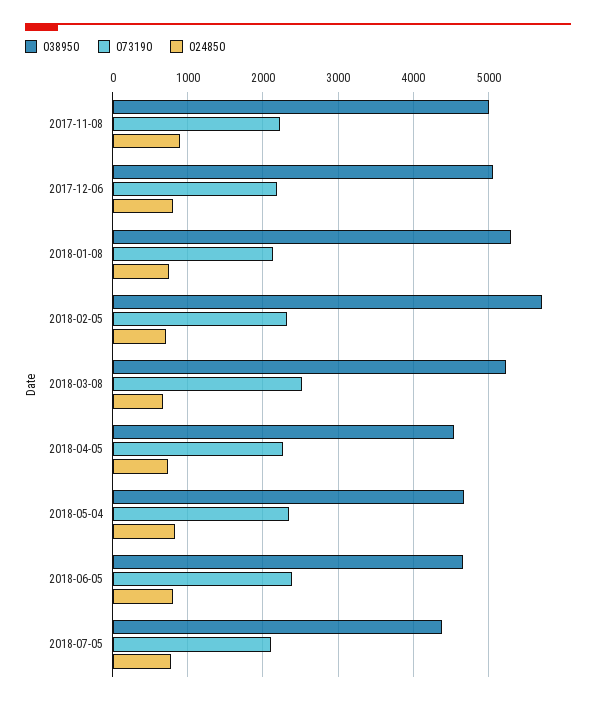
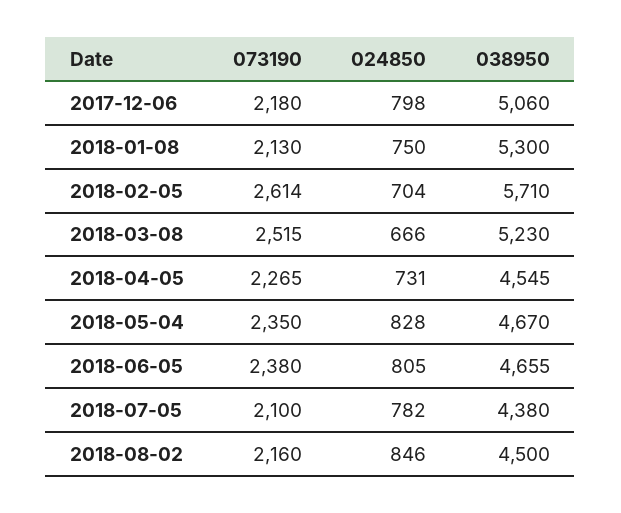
038950, 2017-11-08: 5000 -> none
073190, 2017-11-08: 2200 -> none
024850, 2017-11-08: 900 -> none
073190, 2018-02-05: 2300 -> 2614
073190, 2018-08-02: none -> 2160
024850, 2018-08-02: none -> 846
038950, 2018-08-02: none -> 4500

